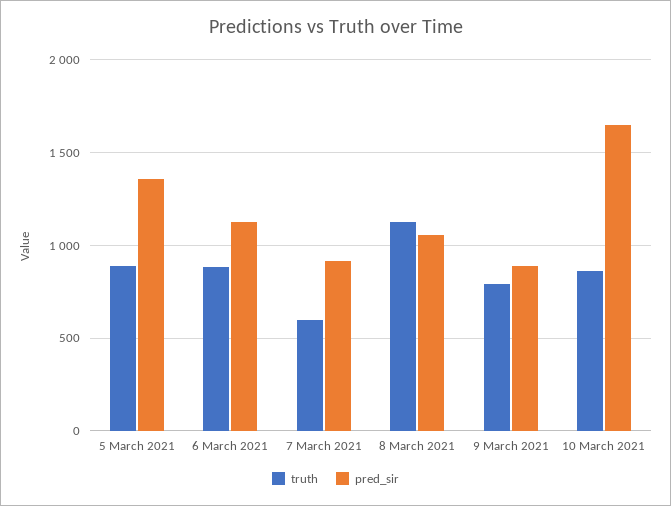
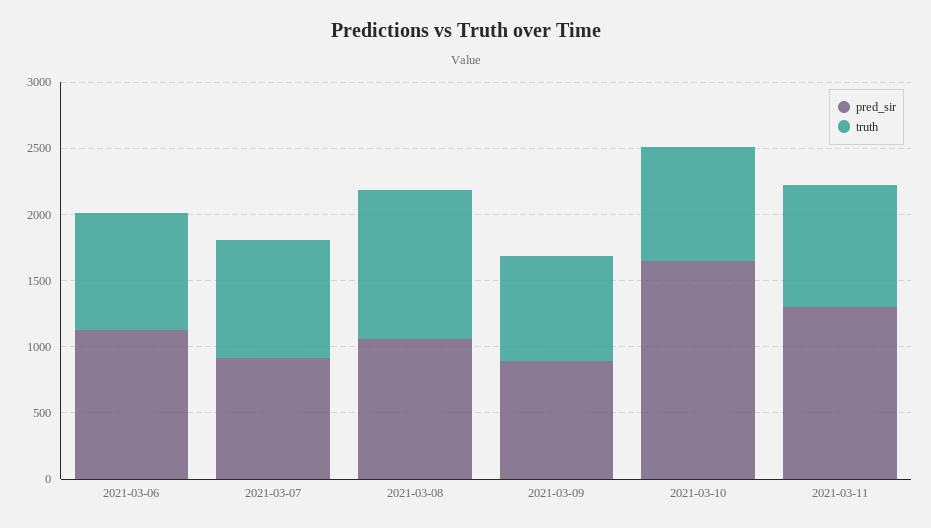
truth, 5 March 2021: 900 -> none
pred_sir, 5 March 2021: 1350 -> none
truth, 7 March 2021: 600 -> 900
pred_sir, 2021-03-11: none -> 1300
truth, 2021-03-11: none -> 900

